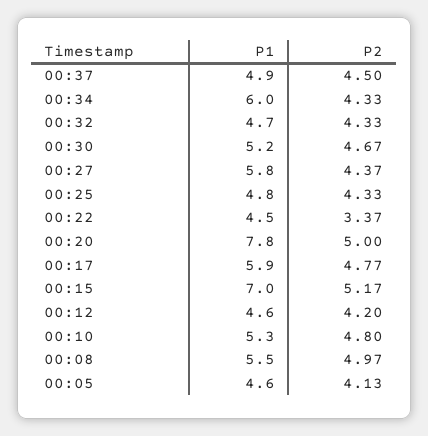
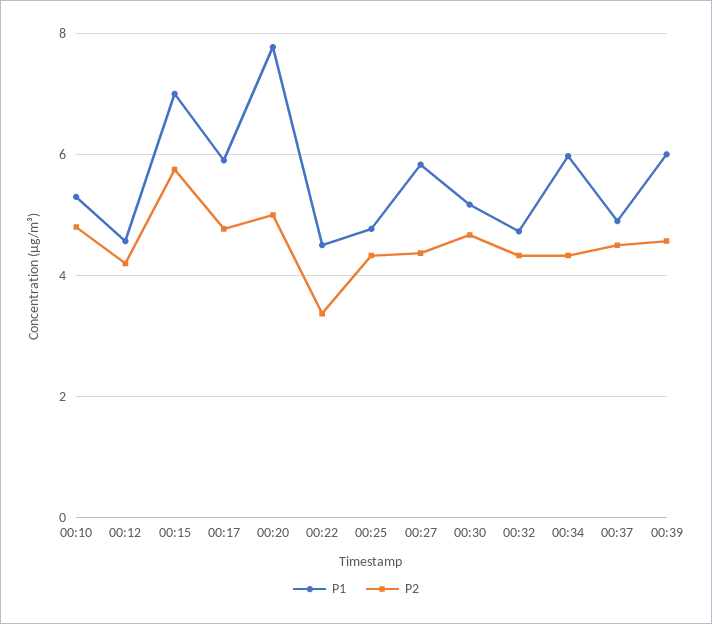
P2, 00:15: 5.17 -> 5.8
P1, 00:08: 5.5 -> none
P2, 00:08: 4.97 -> none
P1, 00:05: 4.6 -> none
P2, 00:05: 4.13 -> none
P1, 00:39: none -> 6
P2, 00:39: none -> 4.6

